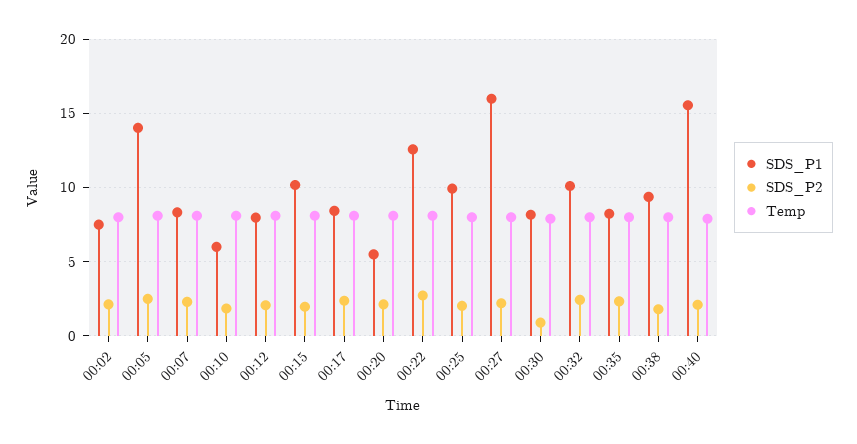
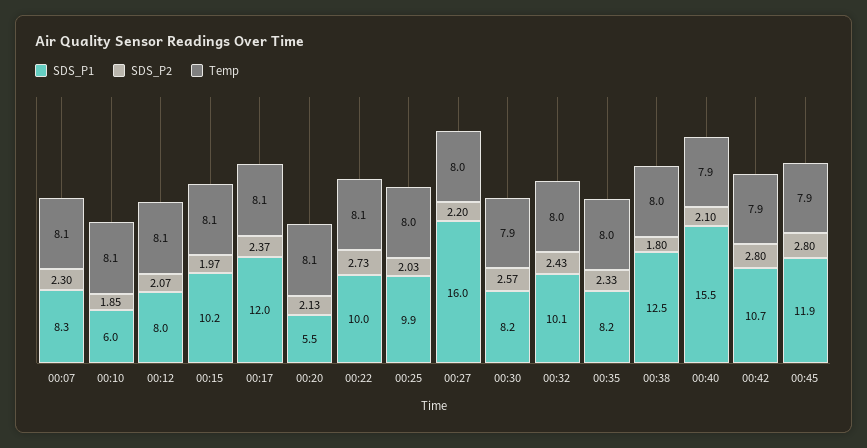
SDS_P1, 00:02: 7.5 -> none
SDS_P2, 00:02: 2 -> none
Temp, 00:02: 8 -> none
SDS_P1, 00:05: 14 -> none
SDS_P2, 00:05: 2.5 -> none
Temp, 00:05: 8 -> none
SDS_P1, 00:17: 8.5 -> 12
SDS_P1, 00:22: 12.5 -> 10
SDS_P2, 00:30: 1 -> 2.57
SDS_P1, 00:38: 9.5 -> 12.5
SDS_P1, 00:42: none -> 10.7
SDS_P2, 00:42: none -> 2.8
Temp, 00:42: none -> 7.9
SDS_P1, 00:45: none -> 11.9
SDS_P2, 00:45: none -> 2.8
Temp, 00:45: none -> 7.9

